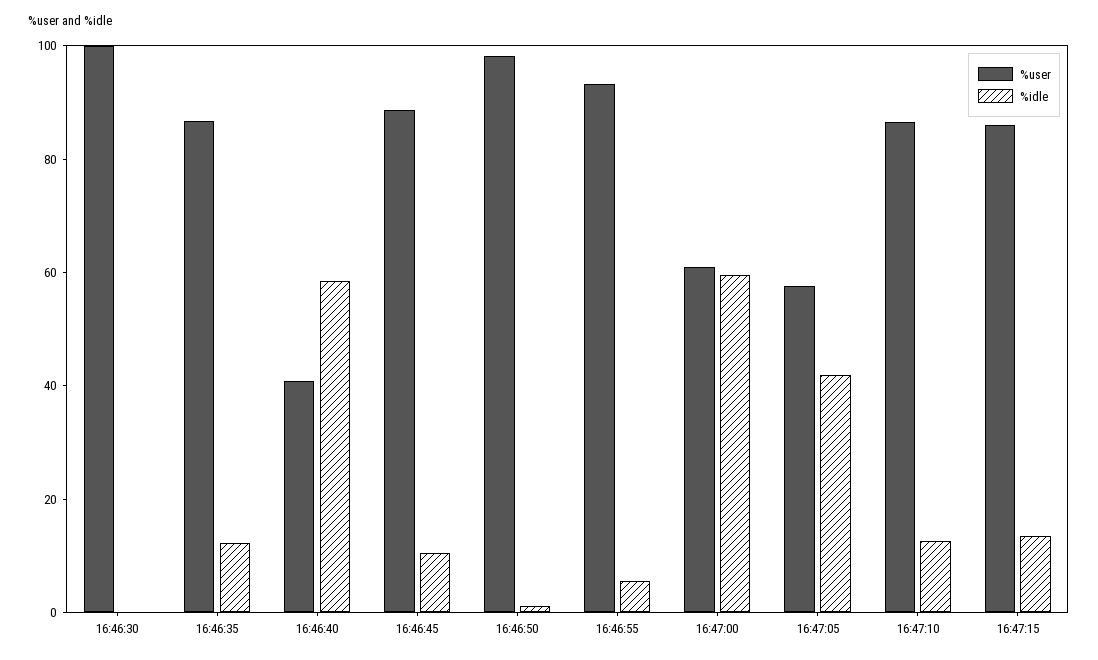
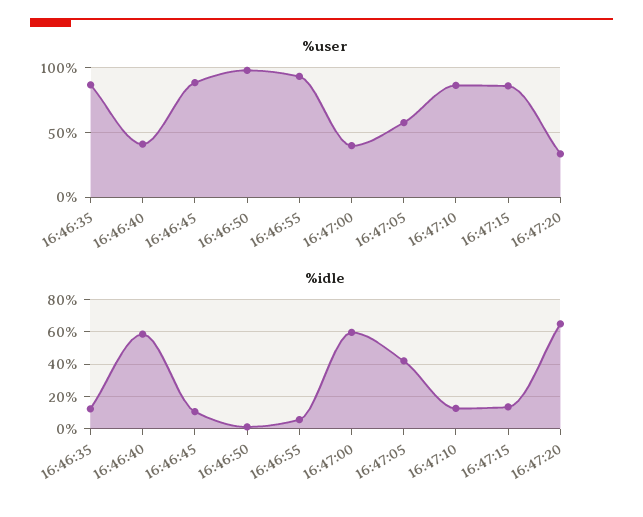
%user, 16:46:30: 100 -> none
%idle, 16:46:30: 0 -> none
%user, 16:47:00: 60 -> 40
%user, 16:47:20: none -> 35
%idle, 16:47:20: none -> 65

